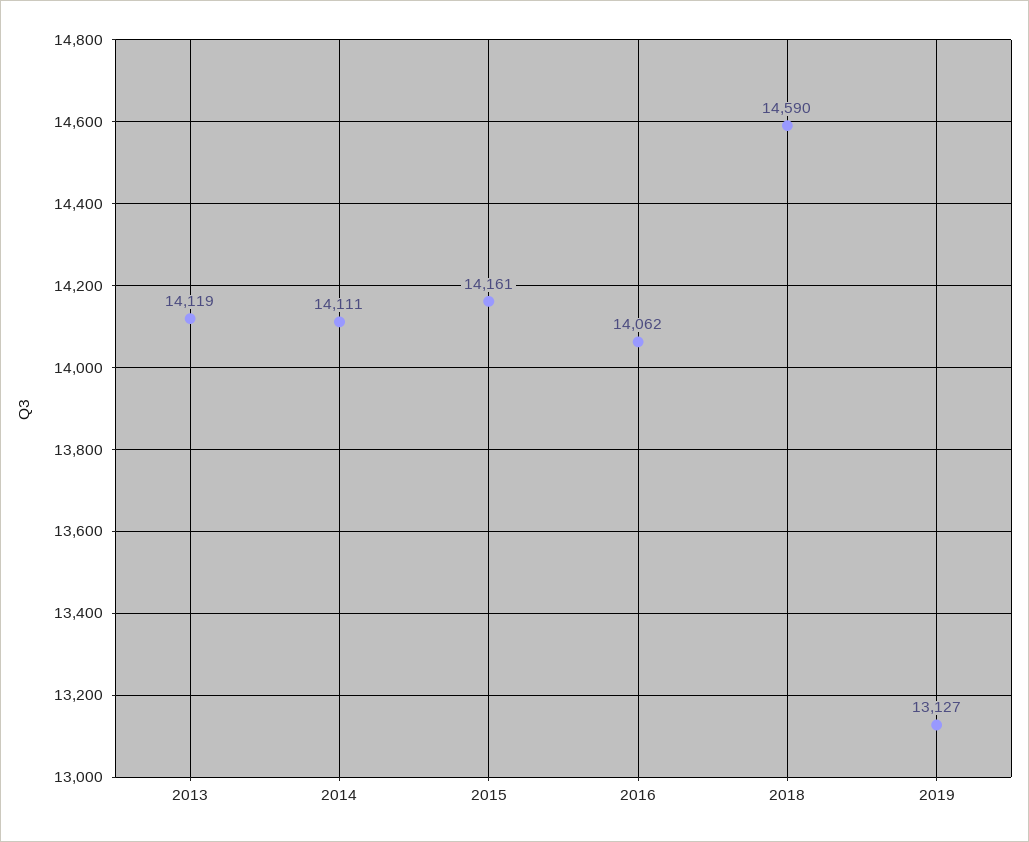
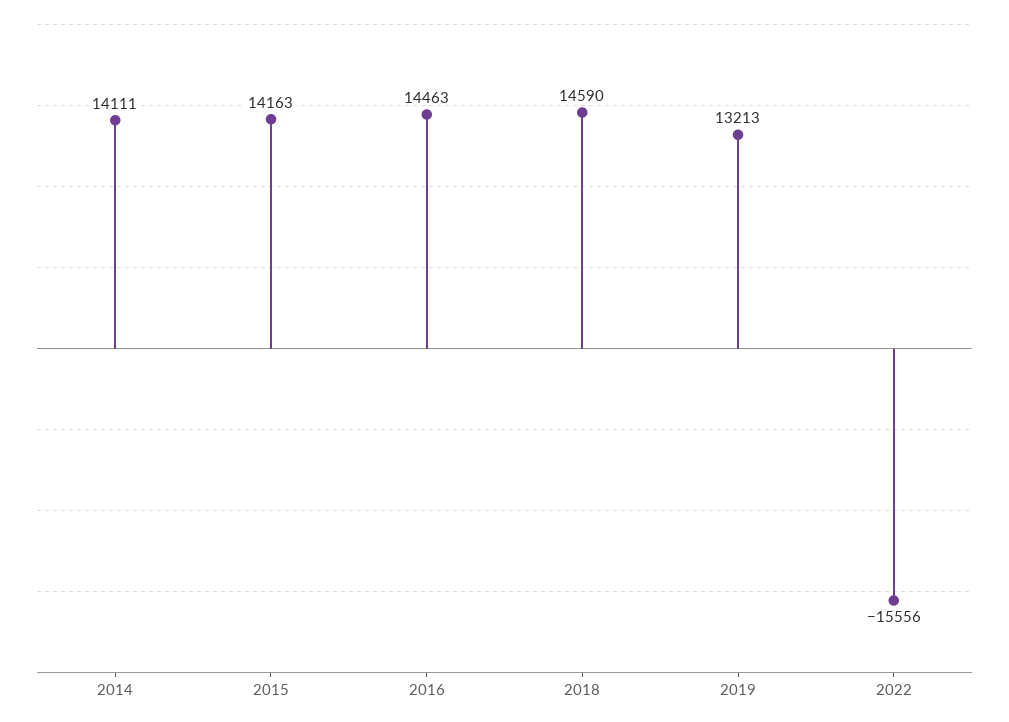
2013: 14119 -> none
2015: 14161 -> 14163
2016: 14062 -> 14463
2019: 13127 -> 13213
2022: none -> -15556

